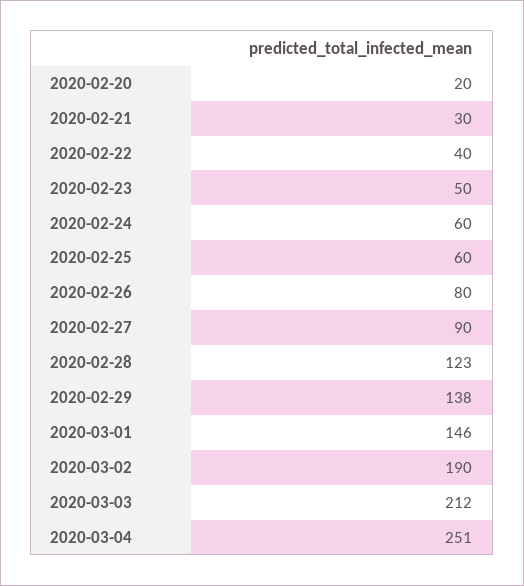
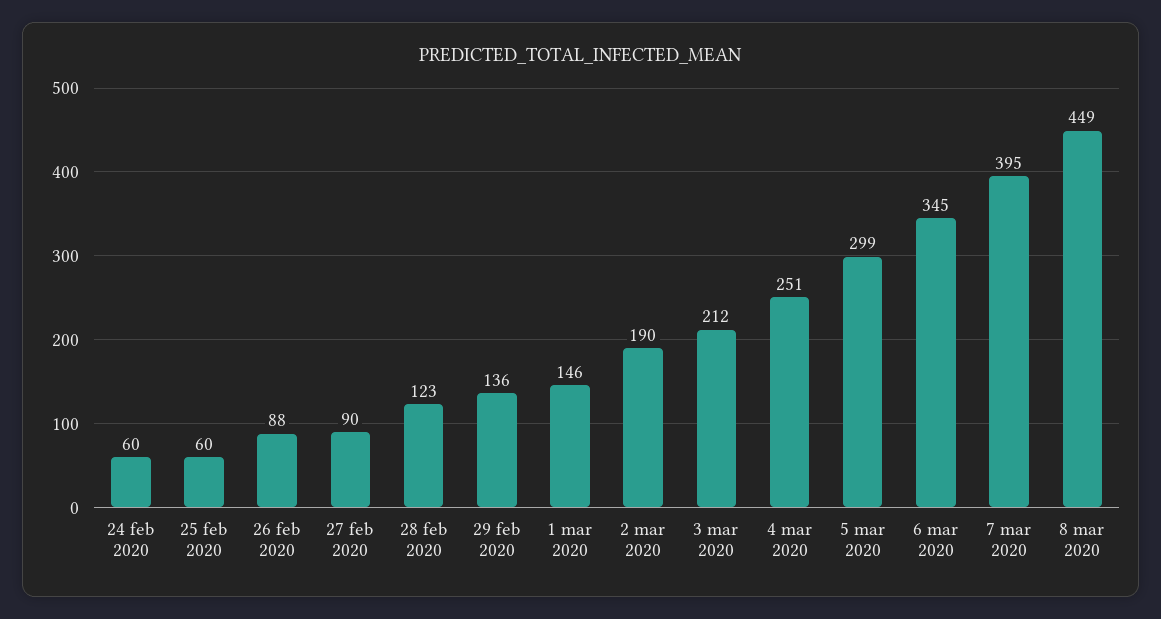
2020-02-20: 20 -> none
2020-02-21: 30 -> none
2020-02-22: 40 -> none
2020-02-23: 50 -> none
2020-02-26: 80 -> 88
2020-02-29: 138 -> 136
5 mar 2020: none -> 299
6 mar 2020: none -> 345
7 mar 2020: none -> 395
8 mar 2020: none -> 449

